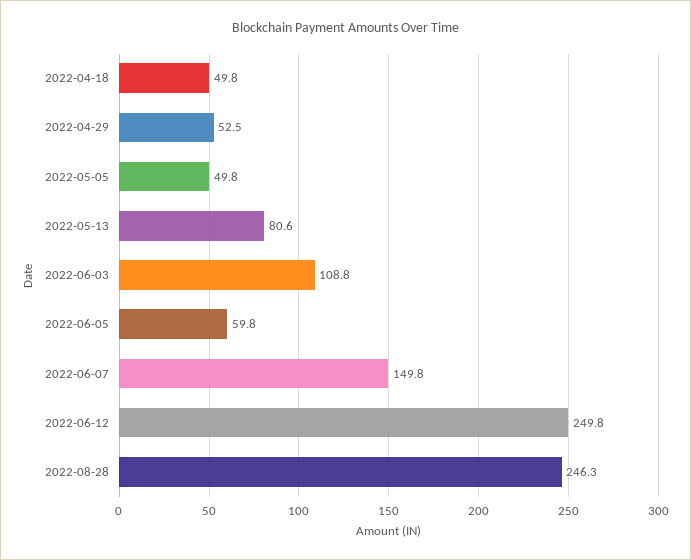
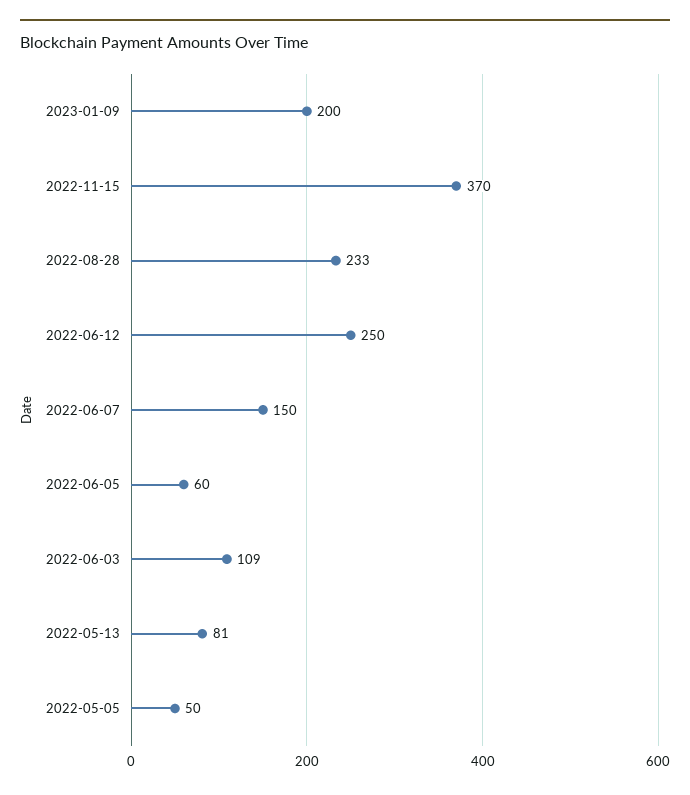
2022-04-18: 49.8 -> none
2022-04-29: 52.5 -> none
2022-08-28: 246.3 -> 233
2023-01-09: none -> 200
2022-11-15: none -> 370

